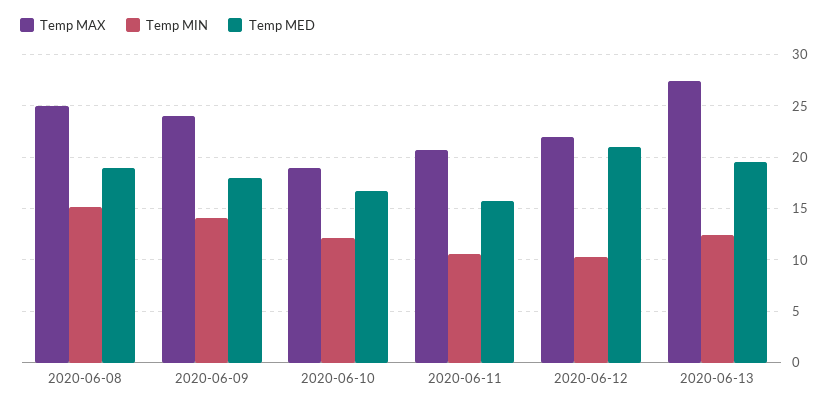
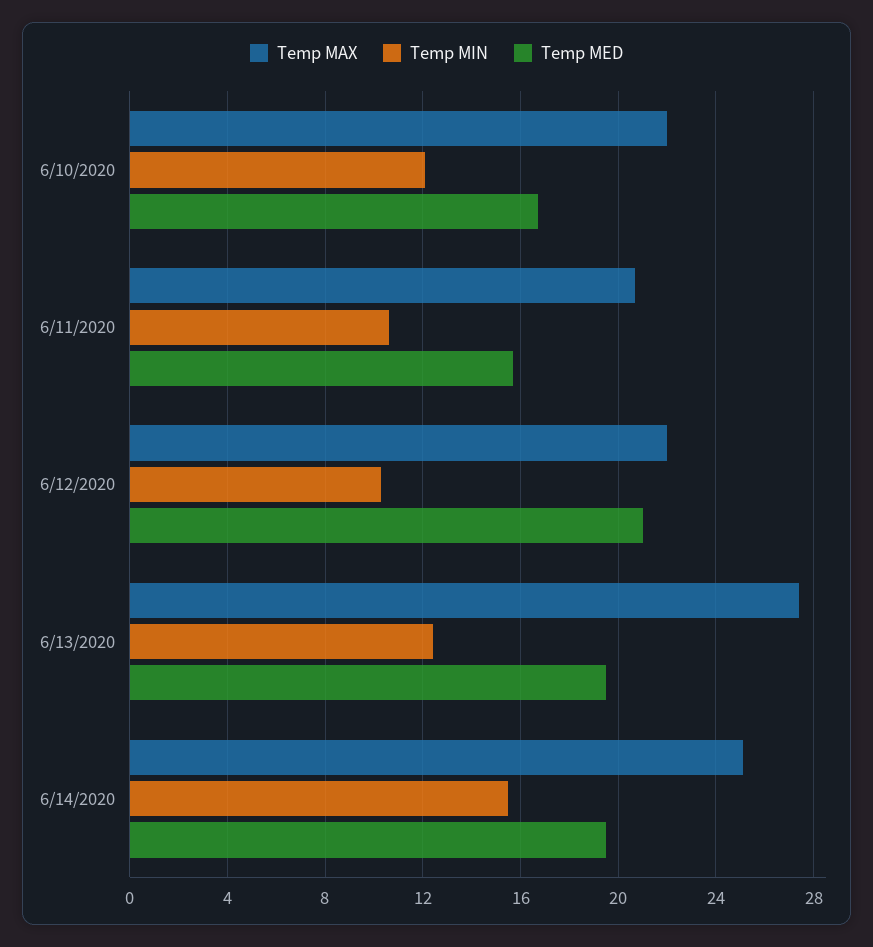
Temp MAX, 2020-06-08: 25 -> none
Temp MIN, 2020-06-08: 15 -> none
Temp MED, 2020-06-08: 19 -> none
Temp MAX, 2020-06-09: 24 -> none
Temp MIN, 2020-06-09: 14 -> none
Temp MED, 2020-06-09: 18 -> none
Temp MAX, 2020-06-10: 19 -> 22
Temp MAX, 6/14/2020: none -> 25
Temp MIN, 6/14/2020: none -> 15.5
Temp MED, 6/14/2020: none -> 19.5

